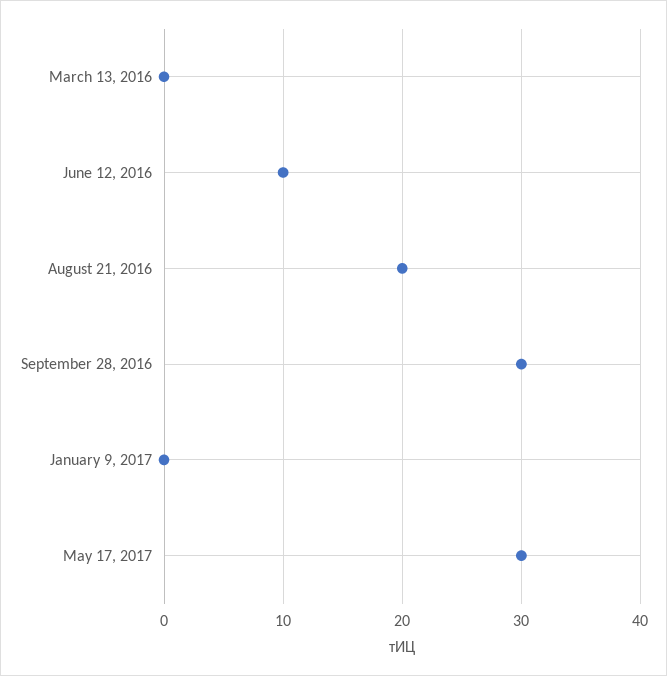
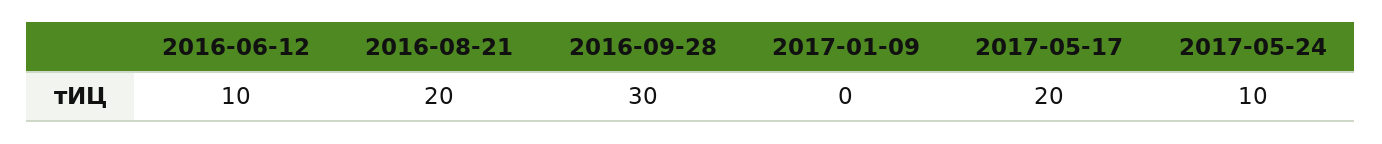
March 13, 2016: 0 -> none
May 17, 2017: 30 -> 20
2017-05-24: none -> 10

